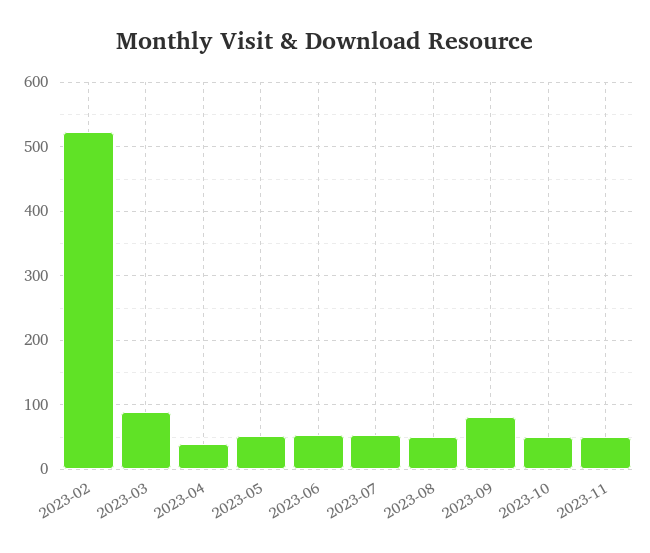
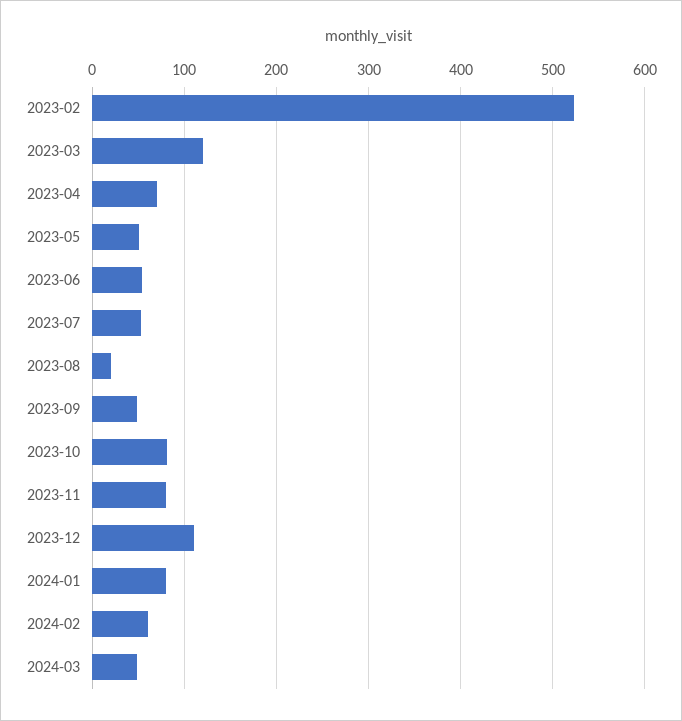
2023-03: 90 -> 120
2023-04: 40 -> 70
2023-08: 50 -> 20
2023-09: 80 -> 50
2023-10: 50 -> 80
2023-11: 50 -> 80
2023-12: none -> 110
2024-01: none -> 80
2024-02: none -> 60
2024-03: none -> 50

